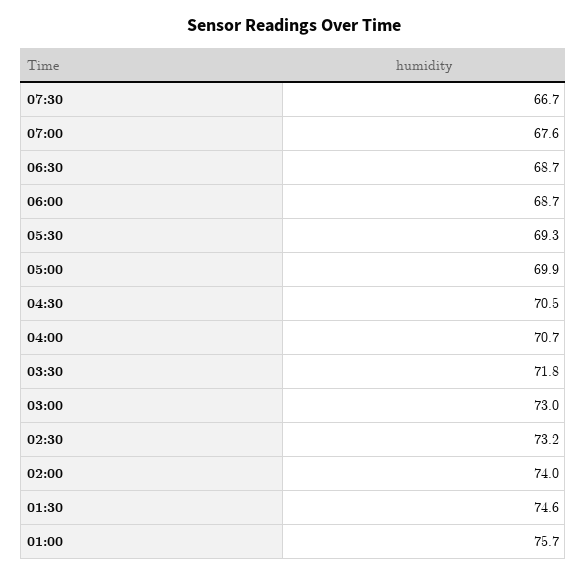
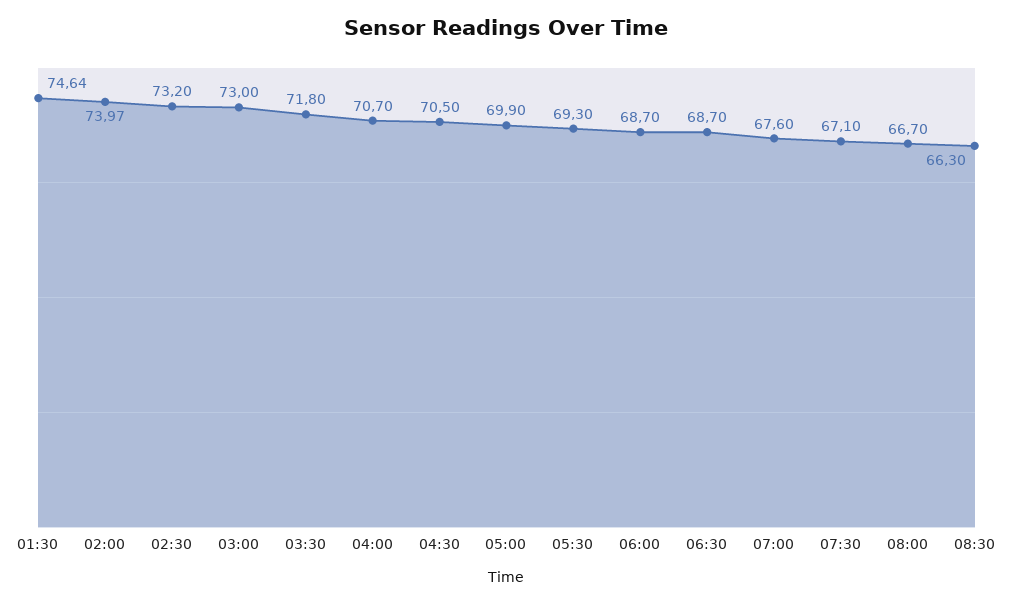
07:30: 66.7 -> 67.1
01:00: 75.7 -> none
08:00: none -> 66.7
08:30: none -> 66.3

